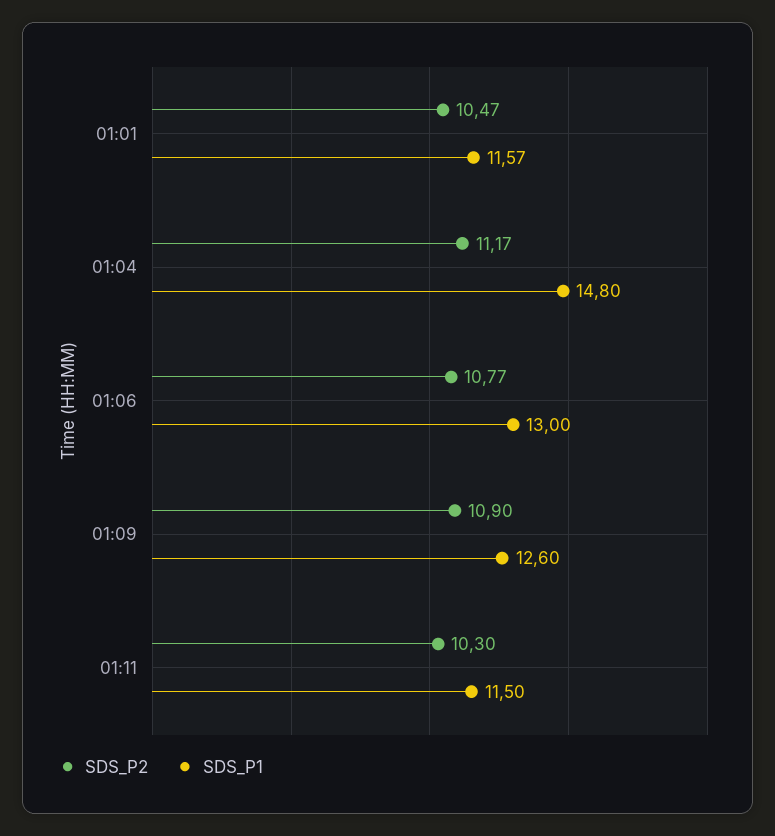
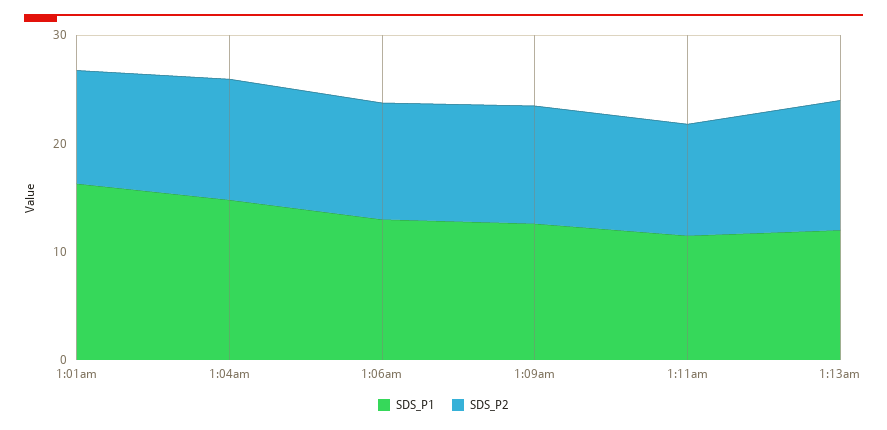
SDS_P1, 01:01: 11.57 -> 16
SDS_P1, 1:13am: none -> 12
SDS_P2, 1:13am: none -> 12

